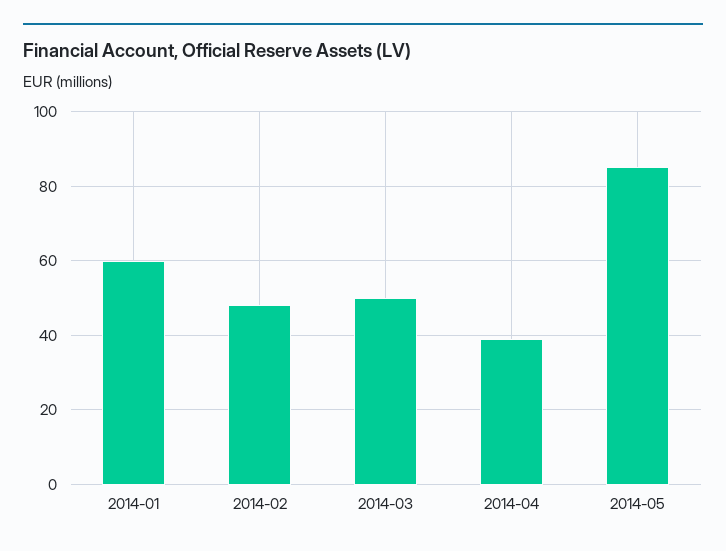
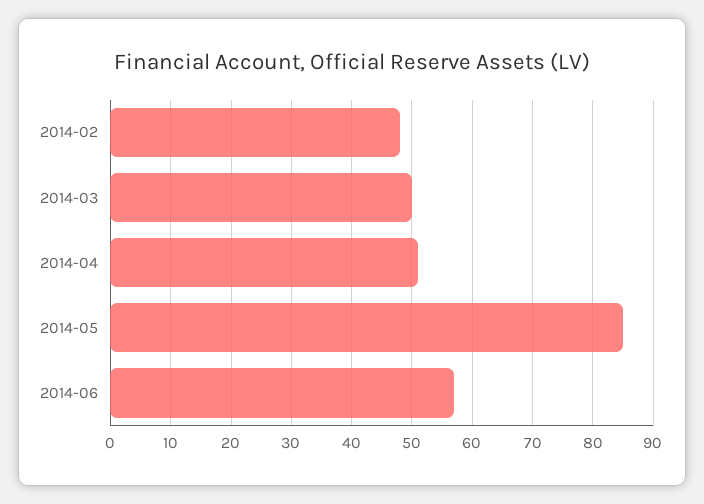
2014-01: 60 -> none
2014-04: 40 -> 51
2014-06: none -> 57

